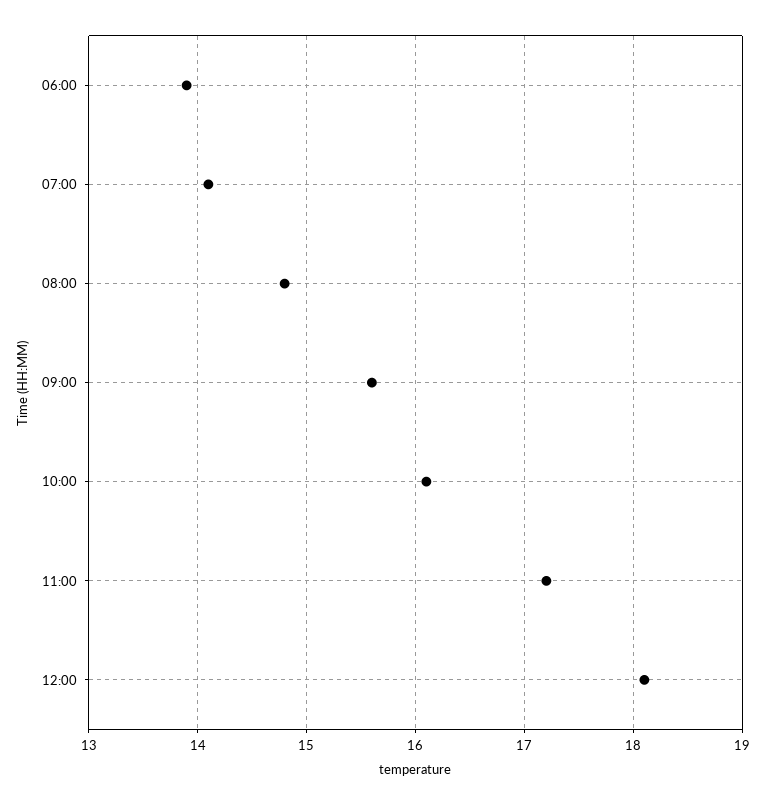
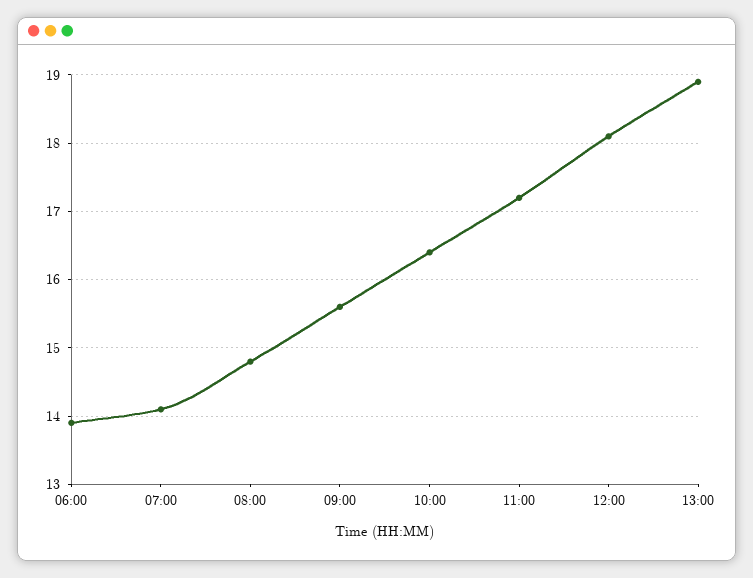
10:00: 16.1 -> 16.4
13:00: none -> 18.9

